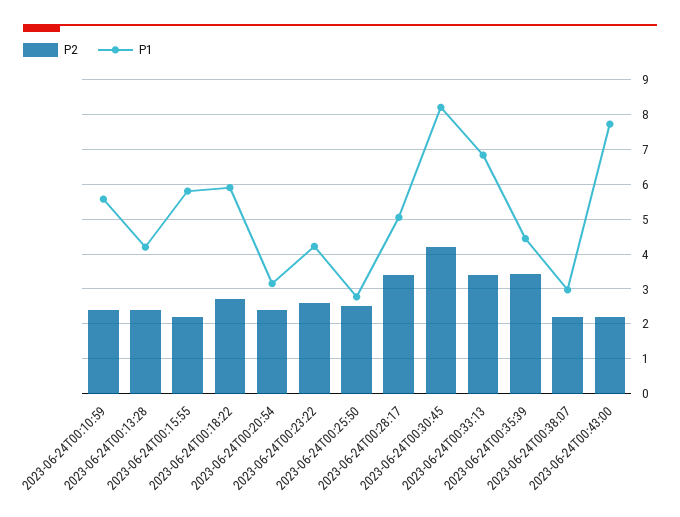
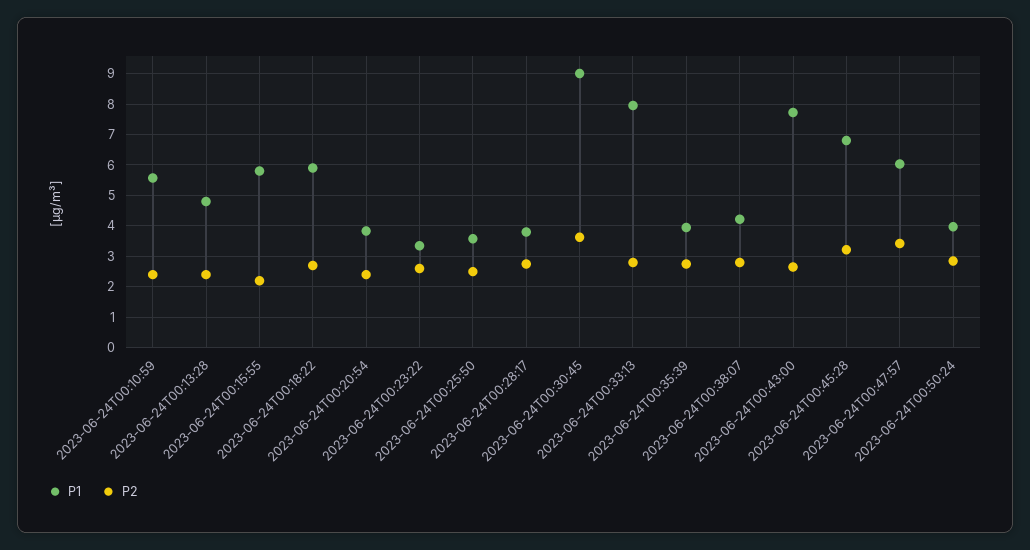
P1, 2023-06-24T00:13:28: 4.2 -> 4.8
P1, 2023-06-24T00:20:54: 3.2 -> 3.8
P1, 2023-06-24T00:23:22: 4.2 -> 3.4
P1, 2023-06-24T00:25:50: 2.8 -> 3.6
P2, 2023-06-24T00:28:17: 3.4 -> 2.8
P1, 2023-06-24T00:28:17: 5 -> 3.8
P2, 2023-06-24T00:30:45: 4.2 -> 3.6
P1, 2023-06-24T00:30:45: 8.2 -> 9
P2, 2023-06-24T00:33:13: 3.4 -> 2.8
P1, 2023-06-24T00:33:13: 6.8 -> 8
P2, 2023-06-24T00:35:39: 3.4 -> 2.8
P1, 2023-06-24T00:35:39: 4.4 -> 4
P2, 2023-06-24T00:38:07: 2.2 -> 2.8
P1, 2023-06-24T00:38:07: 3 -> 4.2
P2, 2023-06-24T00:43:00: 2.2 -> 2.6
P1, 2023-06-24T00:45:28: none -> 6.8
P2, 2023-06-24T00:45:28: none -> 3.2
P1, 2023-06-24T00:47:57: none -> 6
P2, 2023-06-24T00:47:57: none -> 3.4
P1, 2023-06-24T00:50:24: none -> 4
P2, 2023-06-24T00:50:24: none -> 2.8

